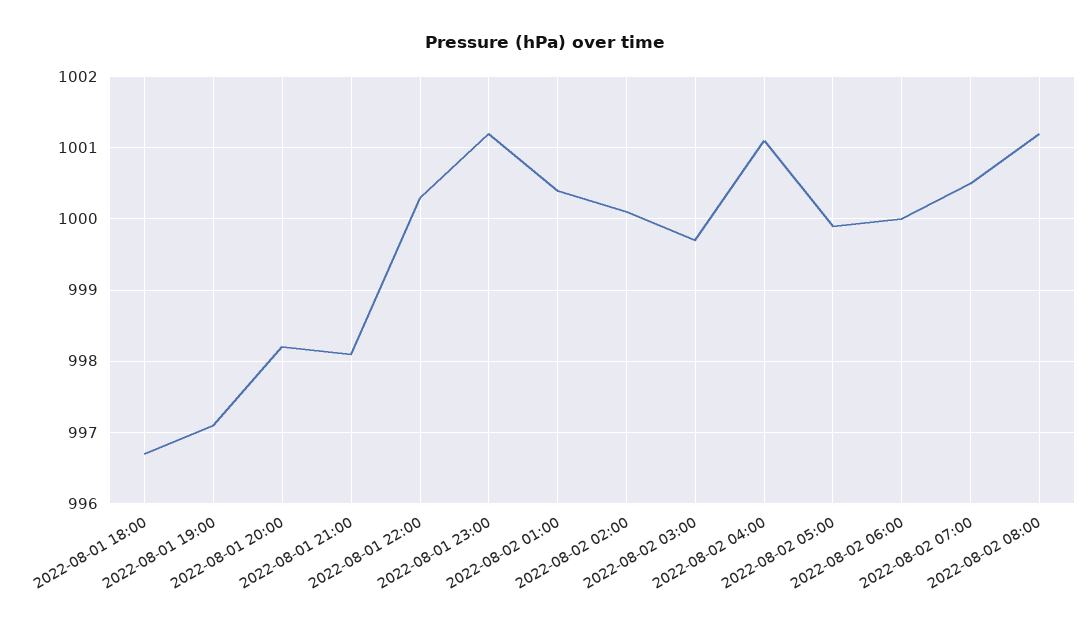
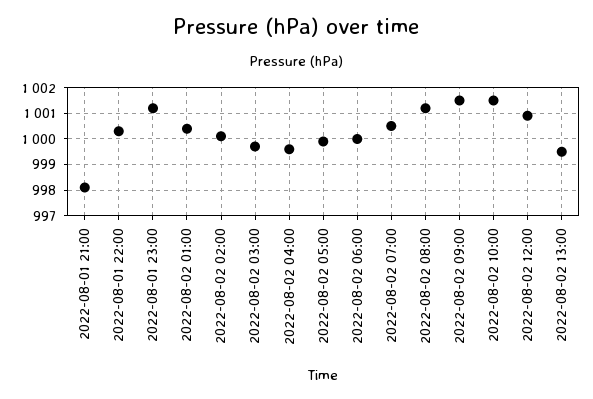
2022-08-01 18:00: 996.7 -> none
2022-08-01 19:00: 997.1 -> none
2022-08-01 20:00: 998.2 -> none
2022-08-02 04:00: 1001.1 -> 999.5
2022-08-02 09:00: none -> 1001.5
2022-08-02 10:00: none -> 1001.5
2022-08-02 12:00: none -> 1001
2022-08-02 13:00: none -> 999.5

